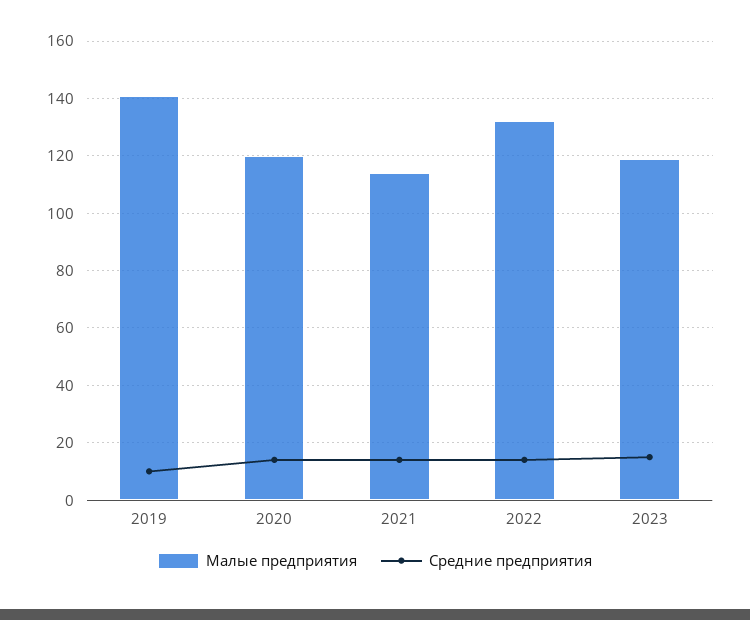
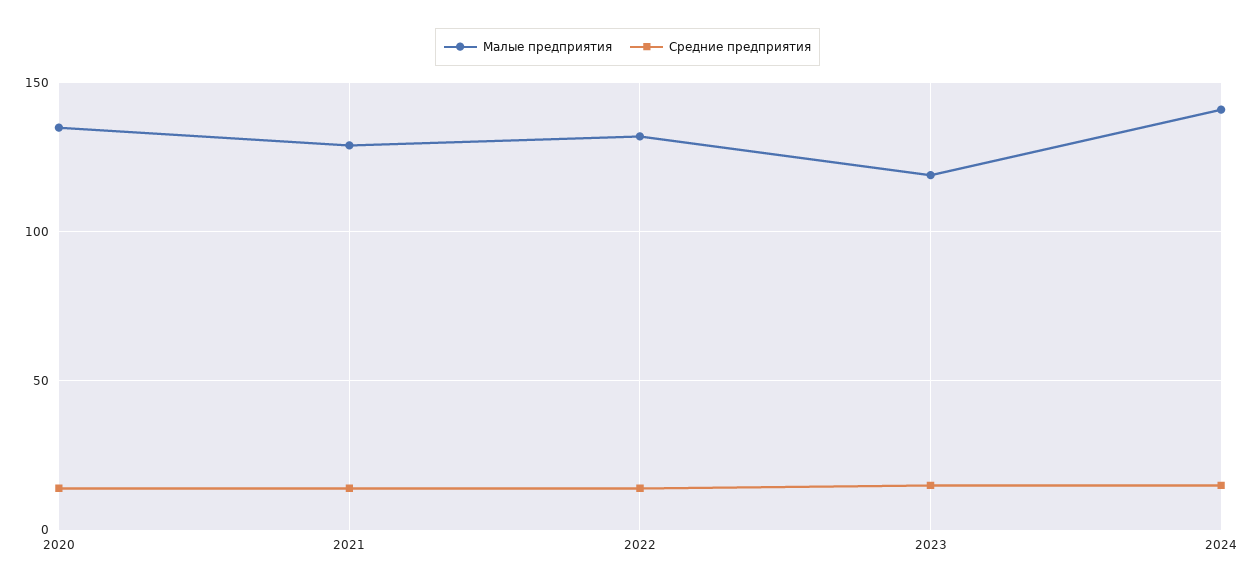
Малые предприятия, 2019: 140 -> none
Средние предприятия, 2019: 10 -> none
Малые предприятия, 2020: 120 -> 135
Малые предприятия, 2021: 115 -> 130
Малые предприятия, 2024: none -> 140
Средние предприятия, 2024: none -> 15

